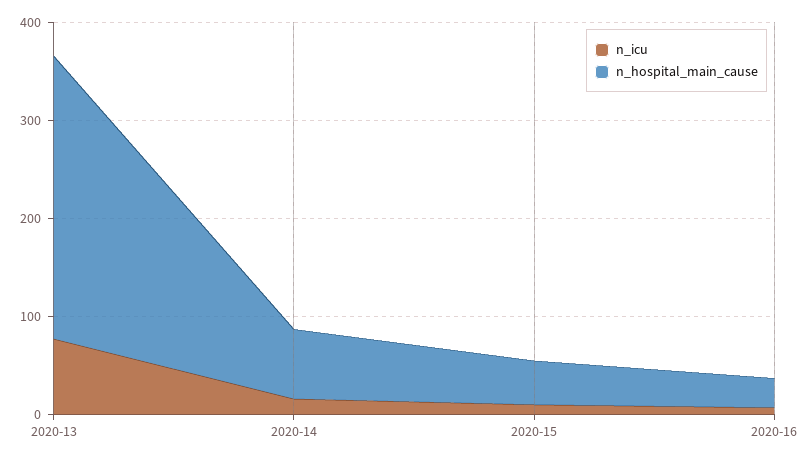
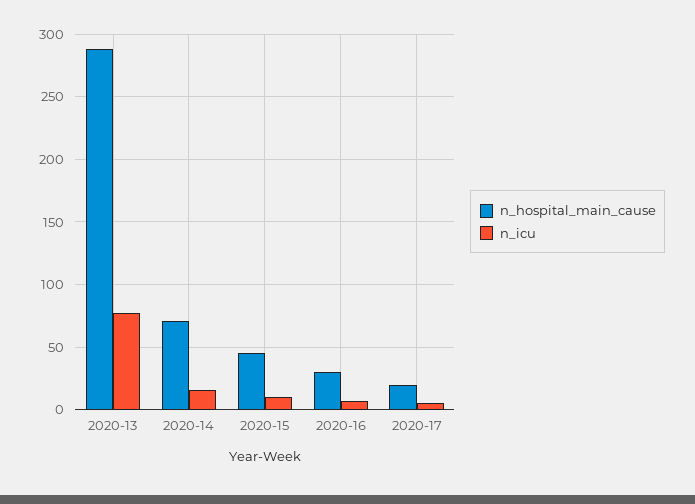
n_hospital_main_cause, 2020-17: none -> 20
n_icu, 2020-17: none -> 5

